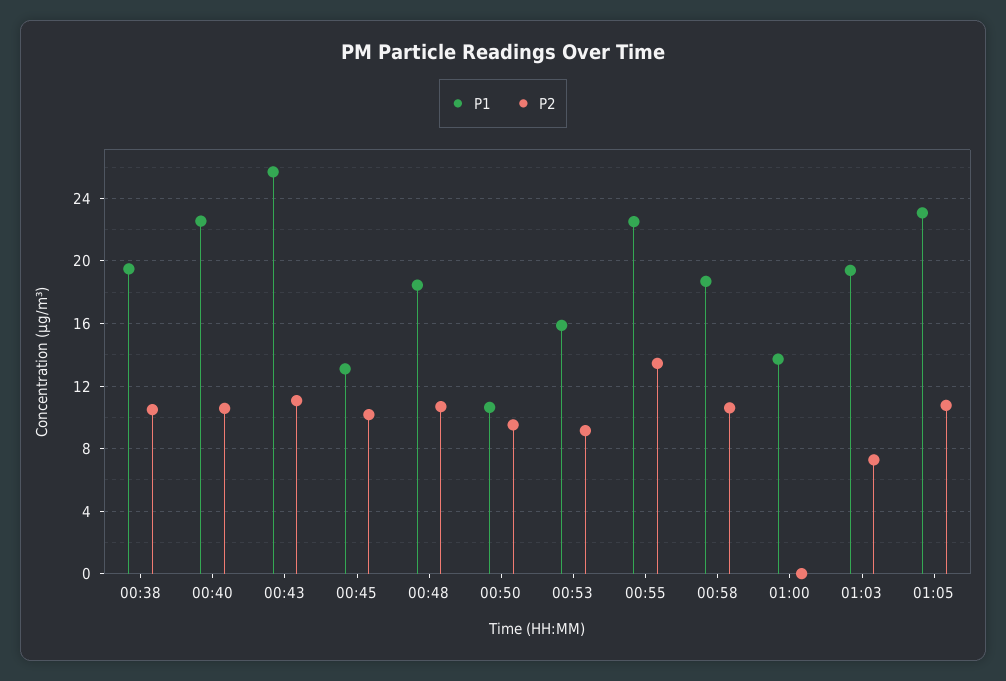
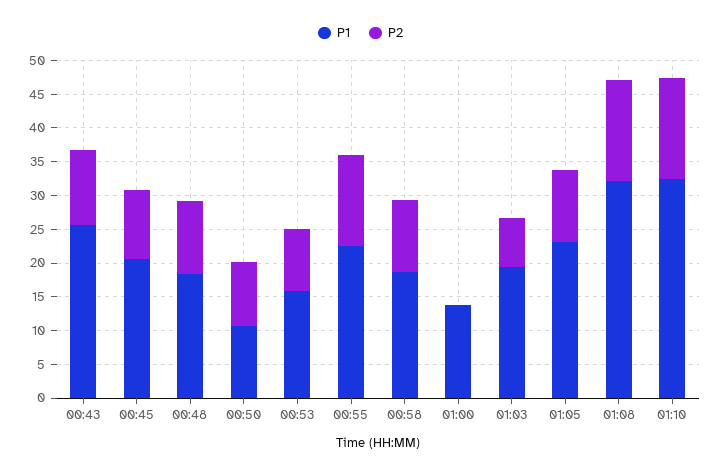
P1, 00:38: 19.5 -> none
P2, 00:38: 10.5 -> none
P1, 00:40: 22.5 -> none
P2, 00:40: 10.5 -> none
P1, 00:45: 13 -> 20
P1, 01:08: none -> 32.5
P2, 01:08: none -> 15
P1, 01:10: none -> 32.5
P2, 01:10: none -> 15

